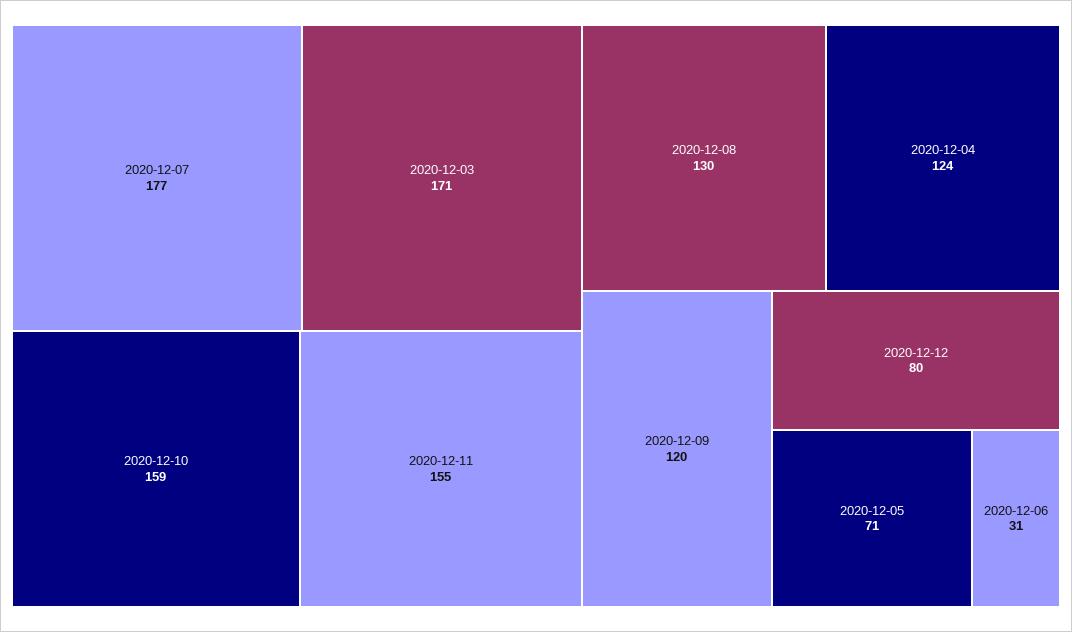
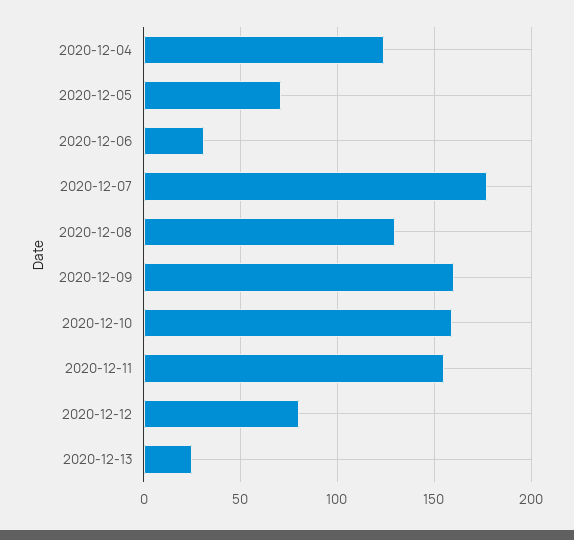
2020-12-03: 171 -> none
2020-12-09: 120 -> 160
2020-12-13: none -> 25

